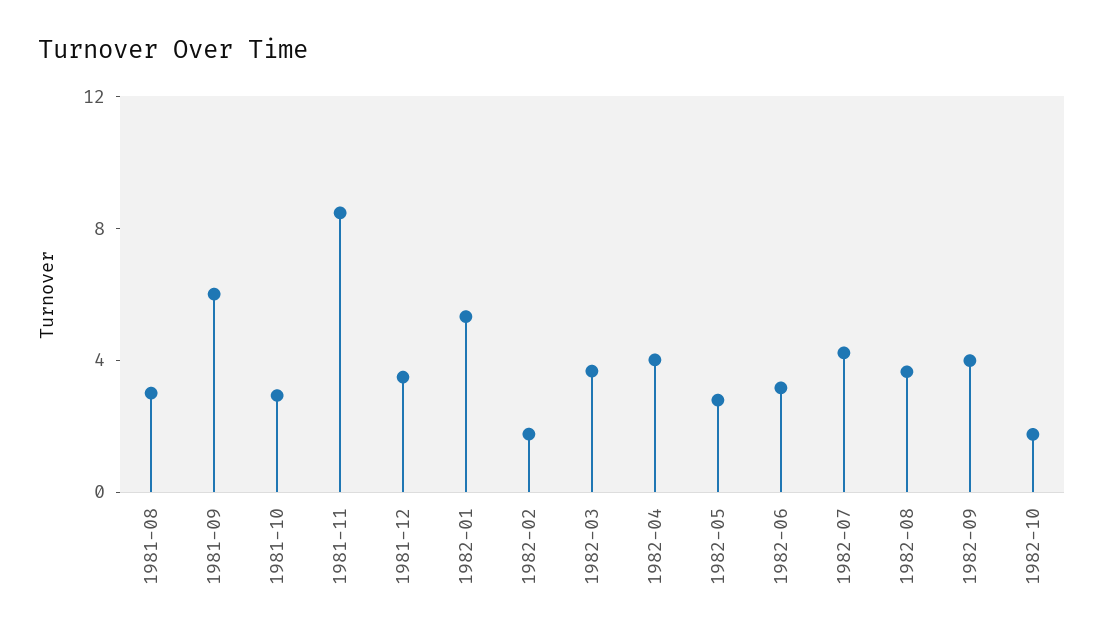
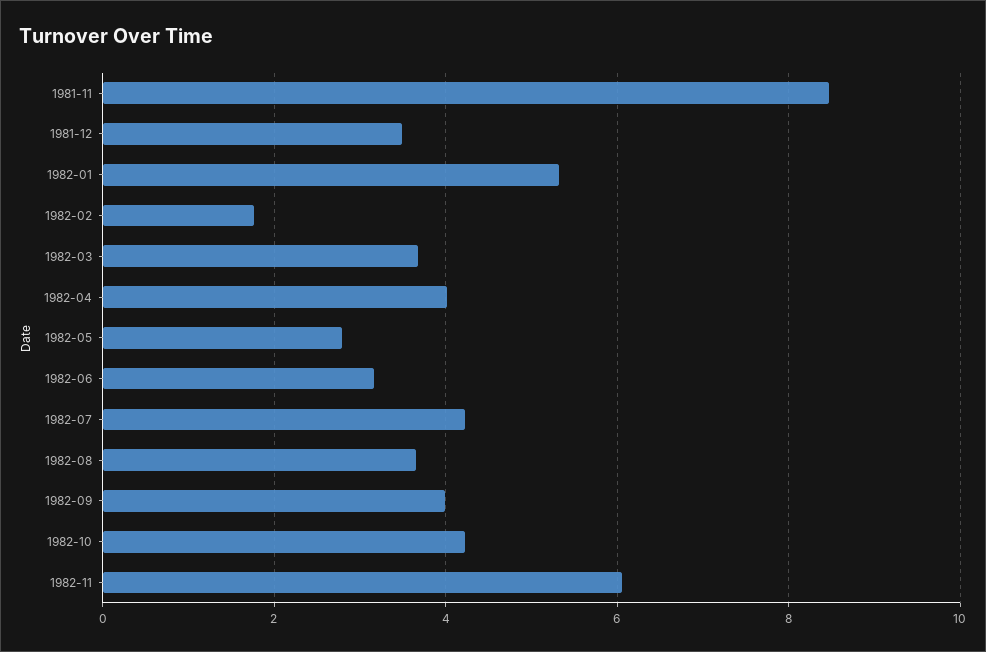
1981-08: 3 -> none
1981-09: 6 -> none
1981-10: 3 -> none
1982-10: 2 -> 4.2
1982-11: none -> 6

